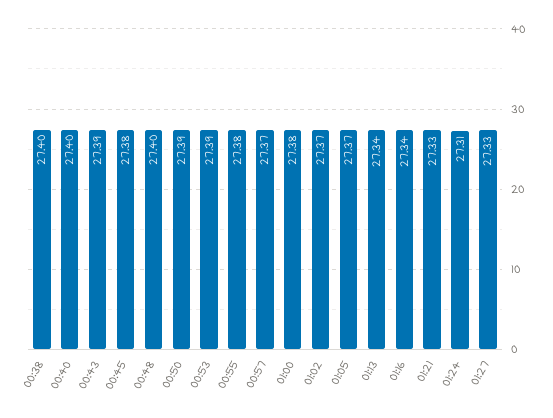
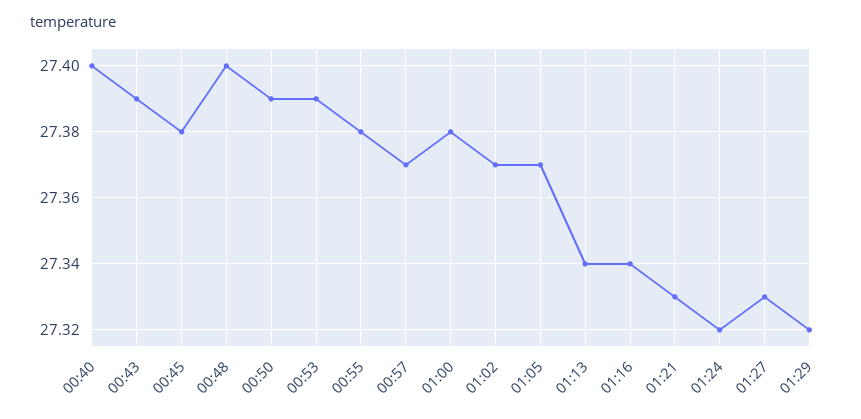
00:38: 27.4 -> none
01:24: 27.31 -> 27.32
01:29: none -> 27.32

